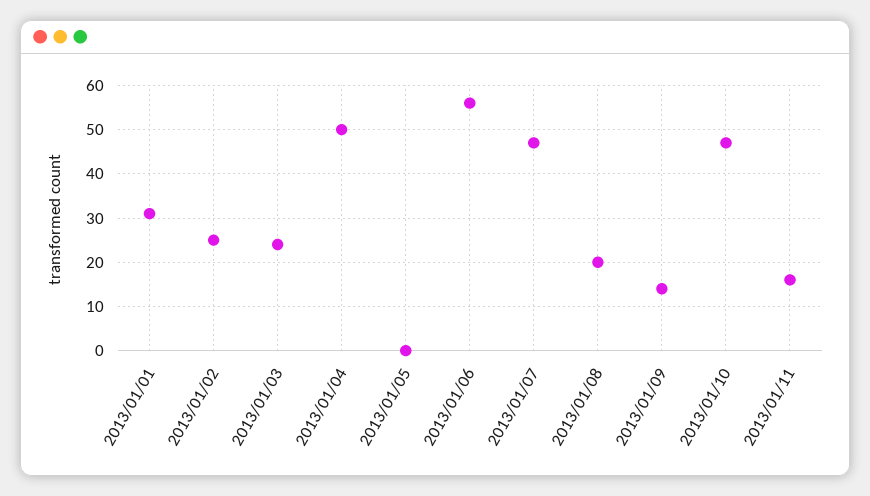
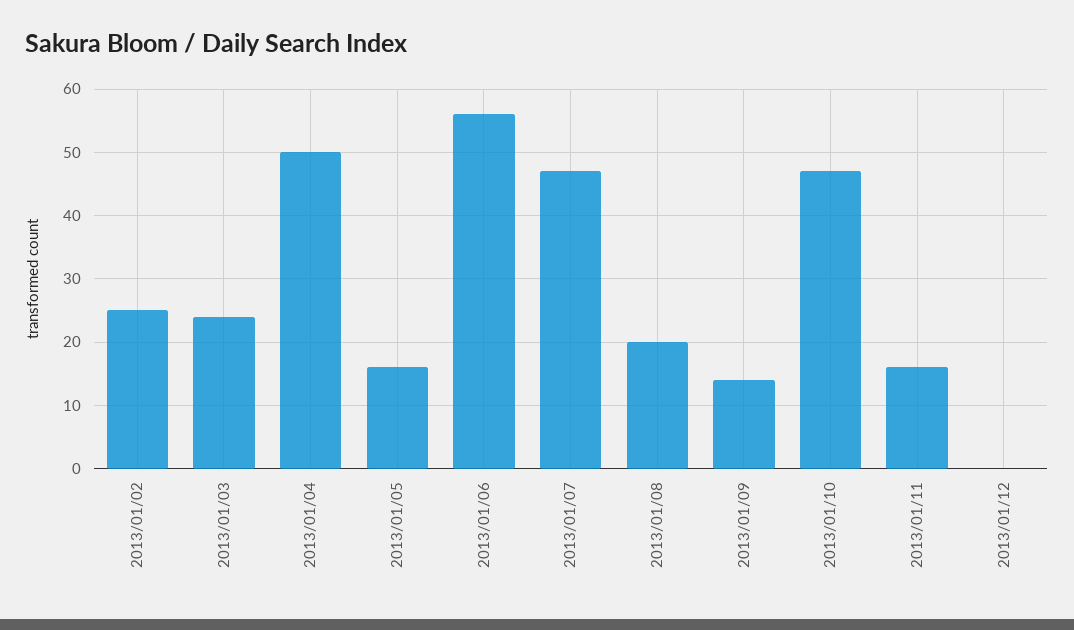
2013/01/01: 30 -> none
2013/01/05: 0 -> 16
2013/01/12: none -> 0

